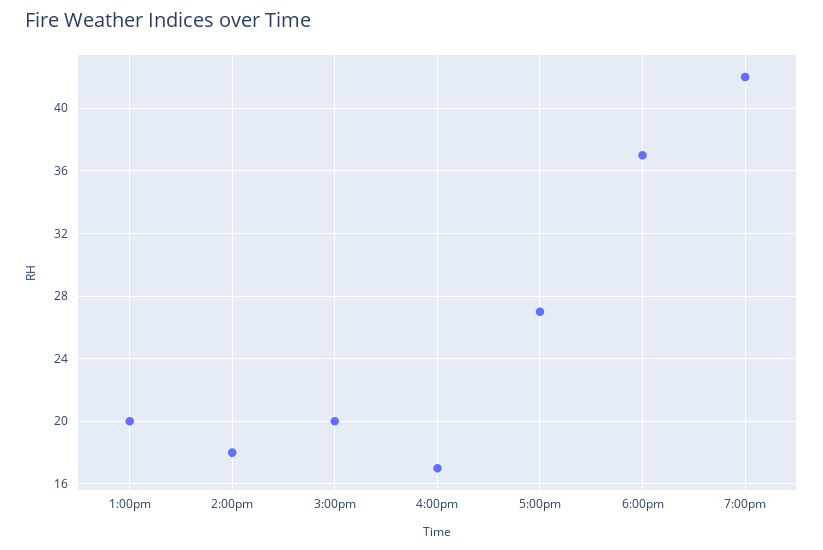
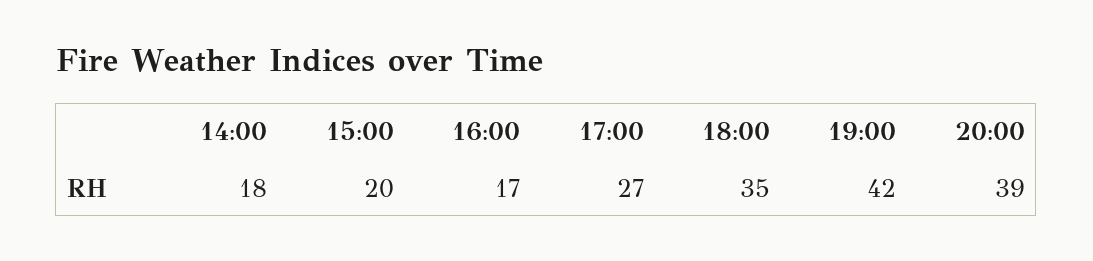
1:00pm: 20 -> none
6:00pm: 37 -> 35
20:00: none -> 39

